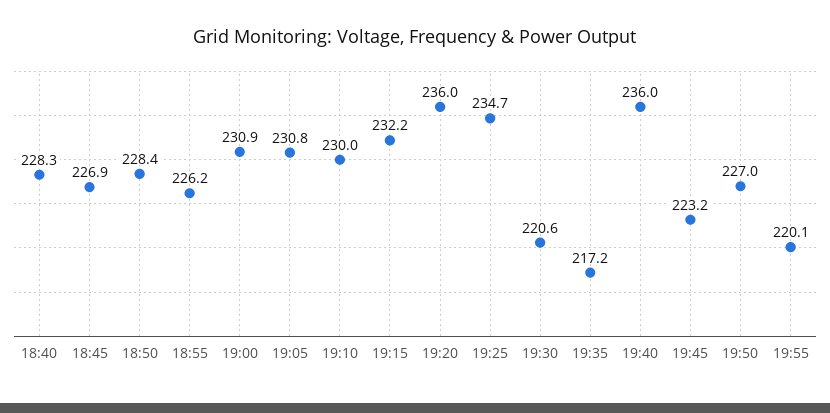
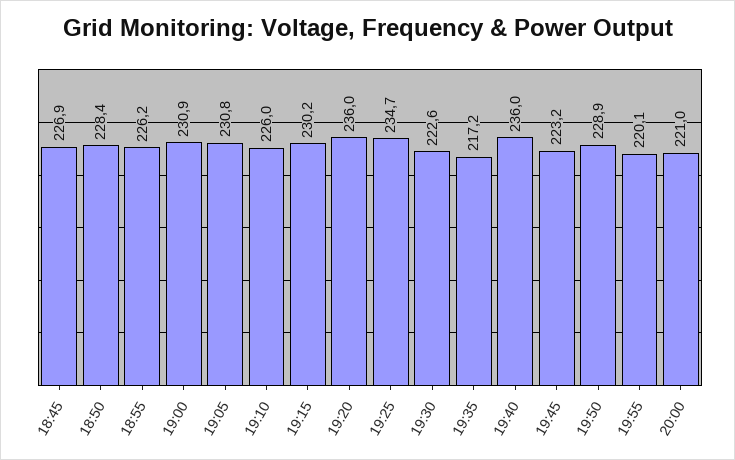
18:40: 228.3 -> none
19:10: 230 -> 226
19:15: 232.2 -> 230.2
19:30: 220.6 -> 222.6
19:50: 227 -> 228.9
20:00: none -> 221

